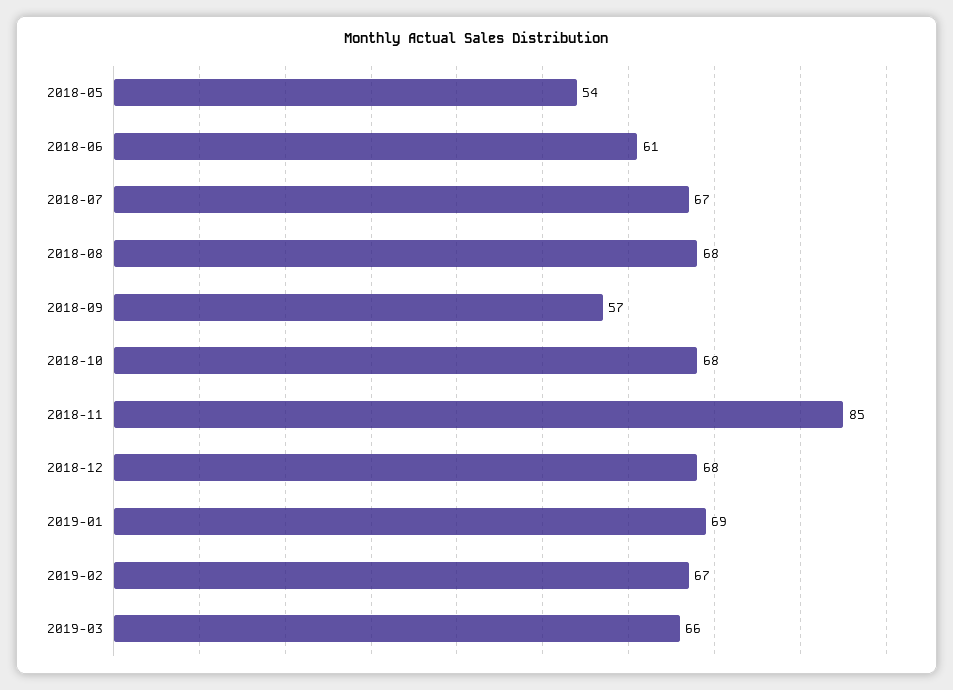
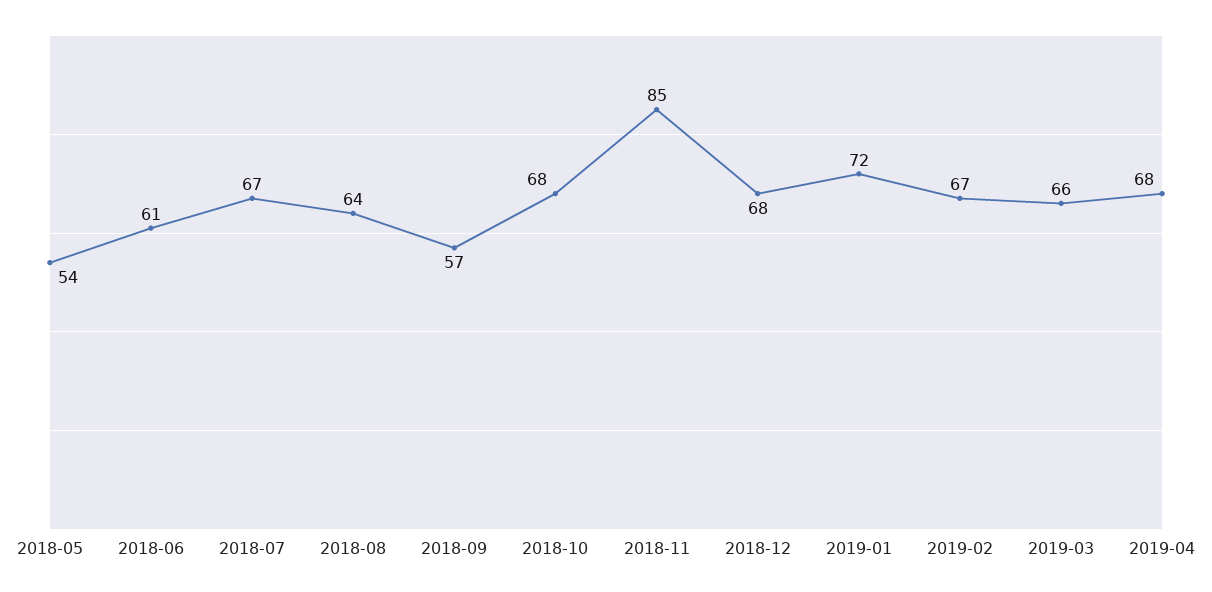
2018-08: 68 -> 64
2019-01: 69 -> 72
2019-04: none -> 68

